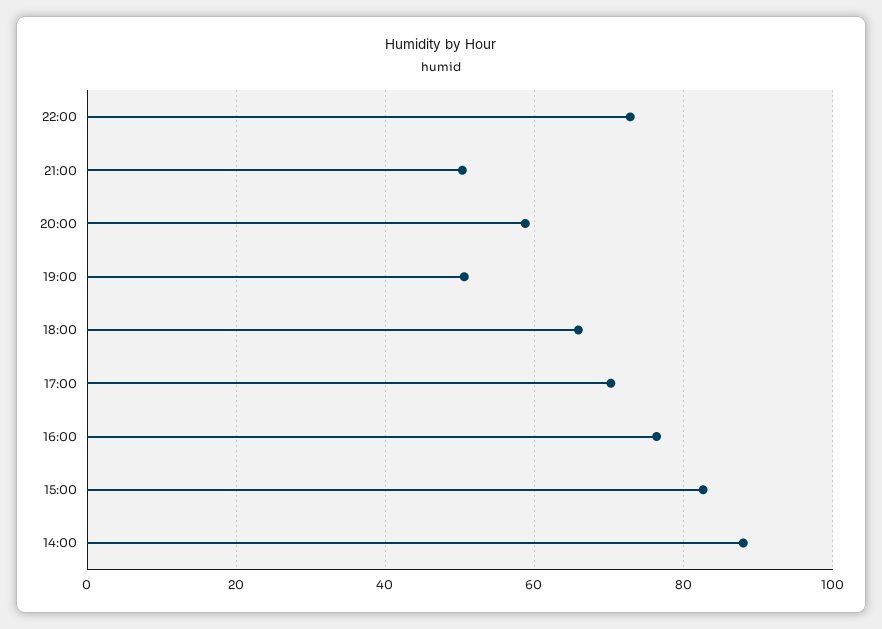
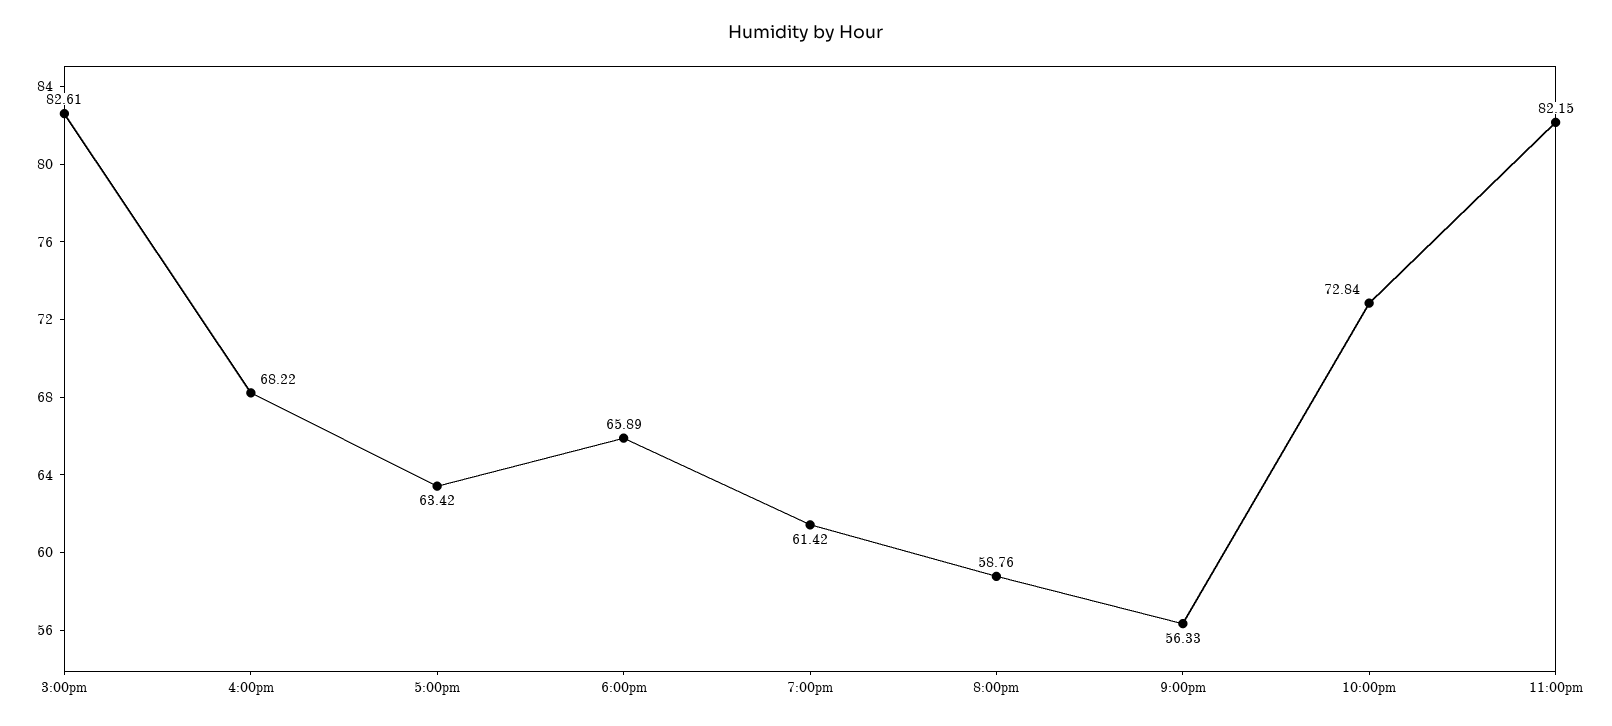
21:00: 50 -> 56.33
19:00: 50 -> 61.42
17:00: 70 -> 63.42
16:00: 76 -> 68.22
14:00: 88 -> none
11:00pm: none -> 82.15

